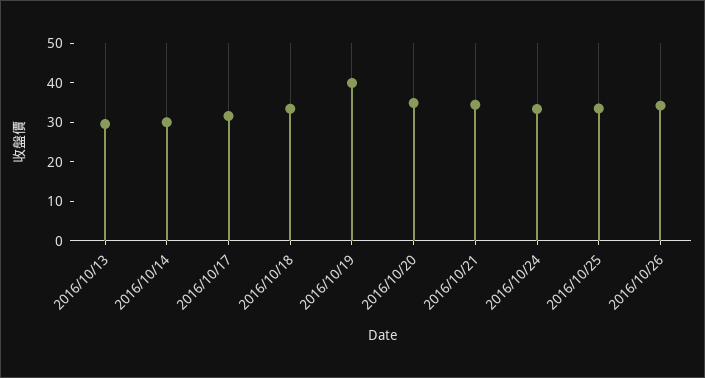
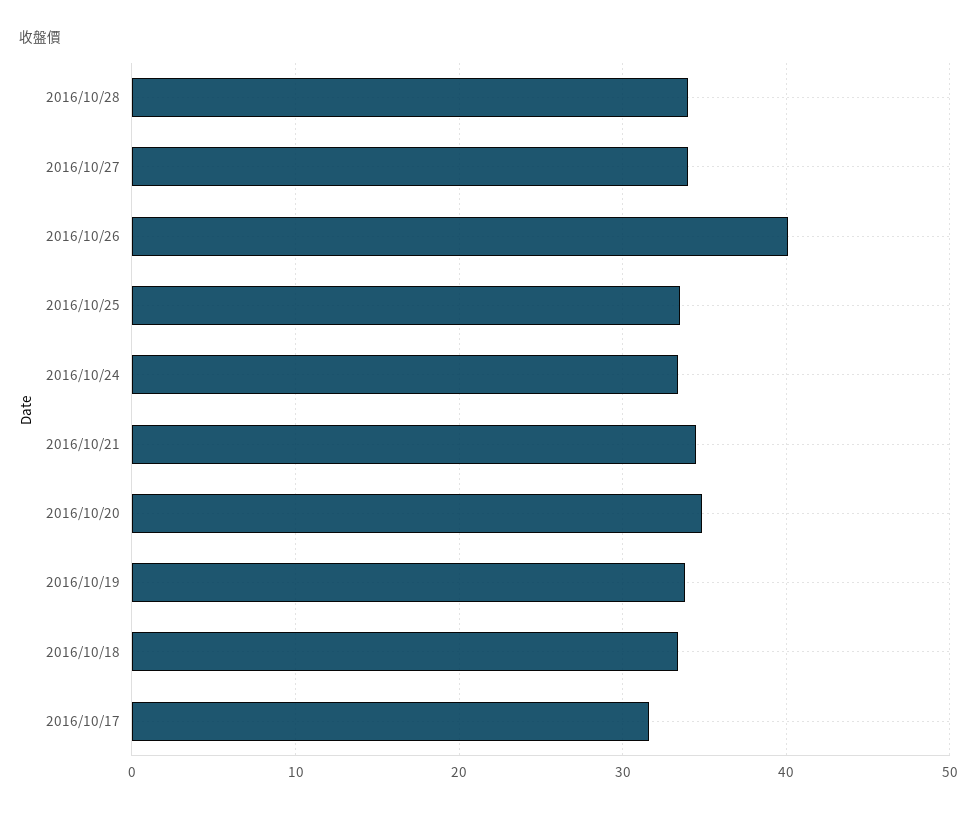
2016/10/13: 30 -> none
2016/10/14: 30 -> none
2016/10/19: 40 -> 34
2016/10/26: 35 -> 40
2016/10/28: none -> 34
2016/10/27: none -> 34

